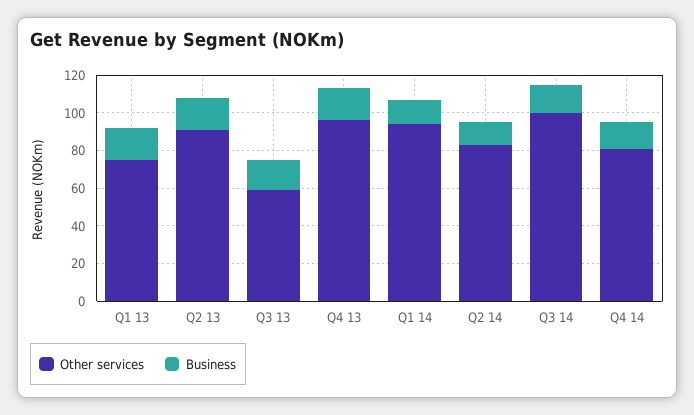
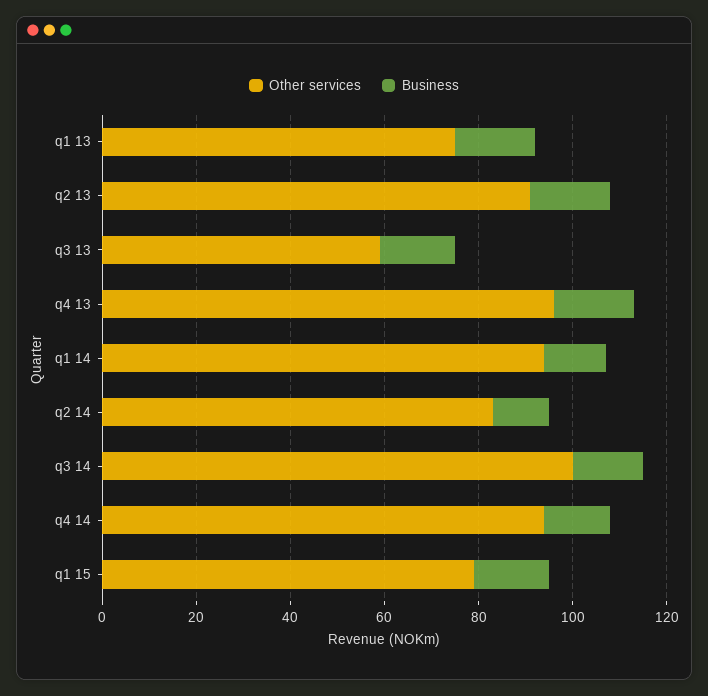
Other services, Q4 14: 80 -> 95
Other services, q1 15: none -> 80
Business, q1 15: none -> 15

